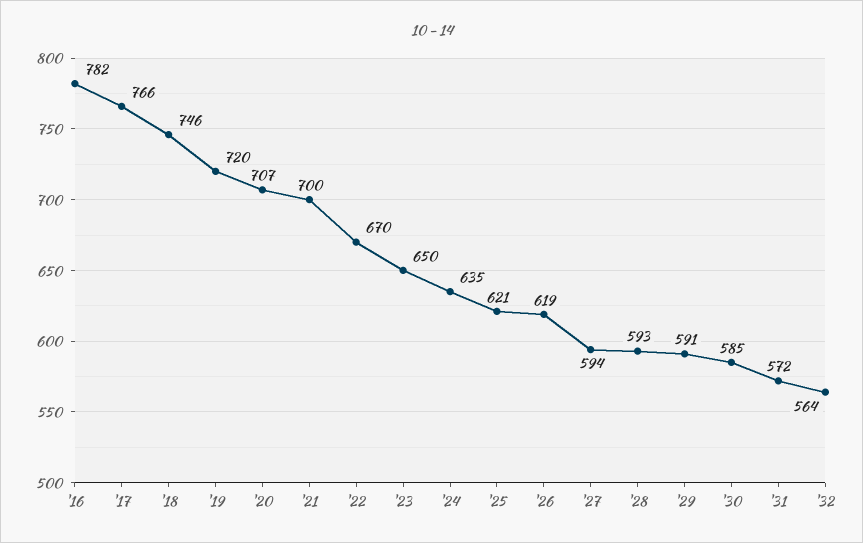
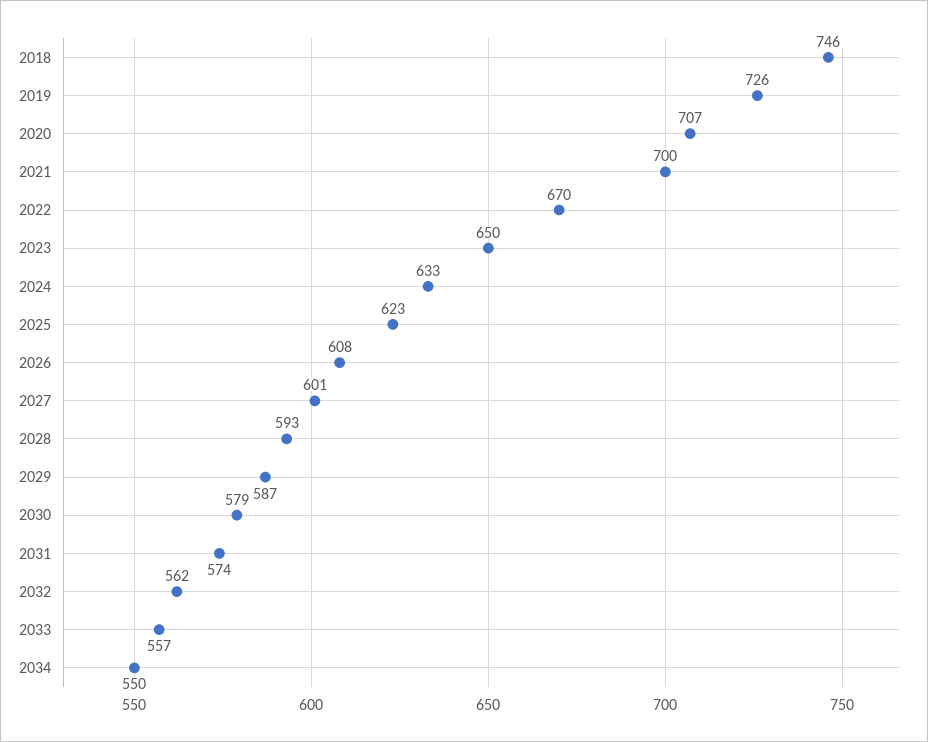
'16: 782 -> none
'17: 766 -> none
'19: 720 -> 726
'24: 635 -> 633
'25: 621 -> 623
'26: 619 -> 608
'27: 594 -> 601
'29: 591 -> 587
'30: 585 -> 579
'31: 572 -> 574
'32: 564 -> 562
2033: none -> 557
2034: none -> 550

